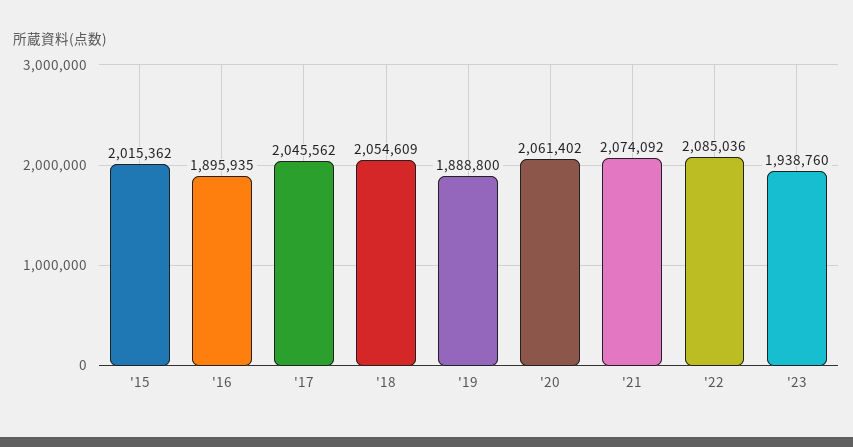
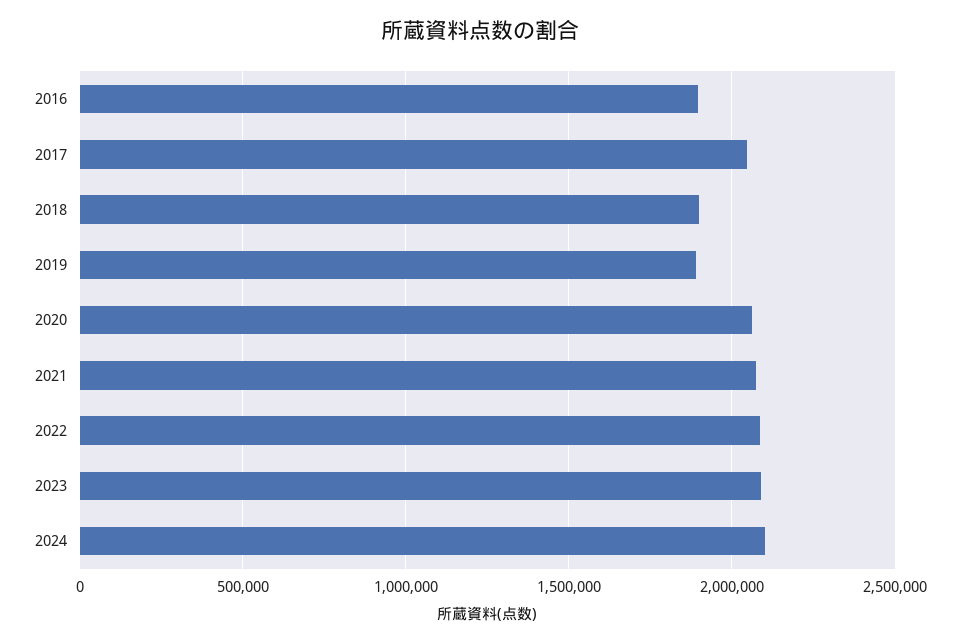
'15: 2015362 -> none
'18: 2054609 -> 1900000
'23: 1938760 -> 2100000
2024: none -> 2100000

